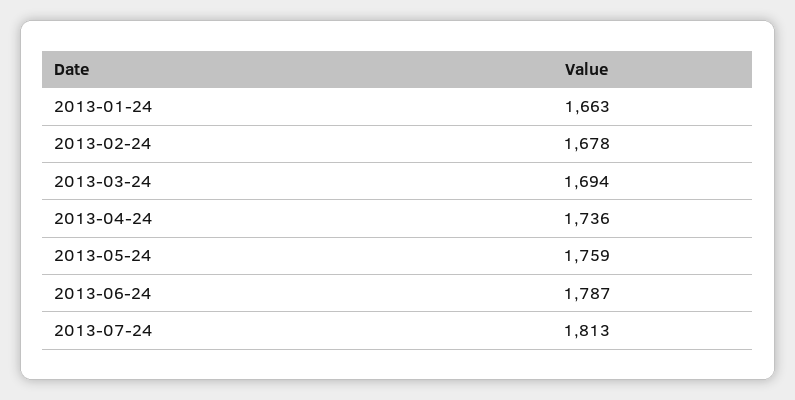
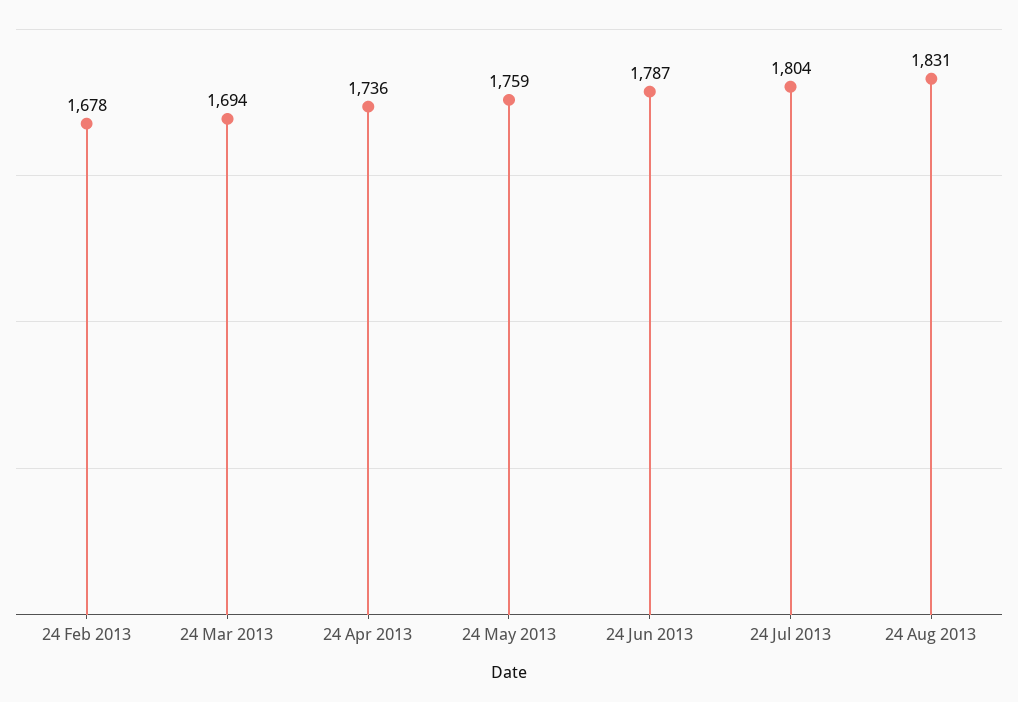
2013-01-24: 1663 -> none
2013-07-24: 1813 -> 1804
24 Aug 2013: none -> 1831

